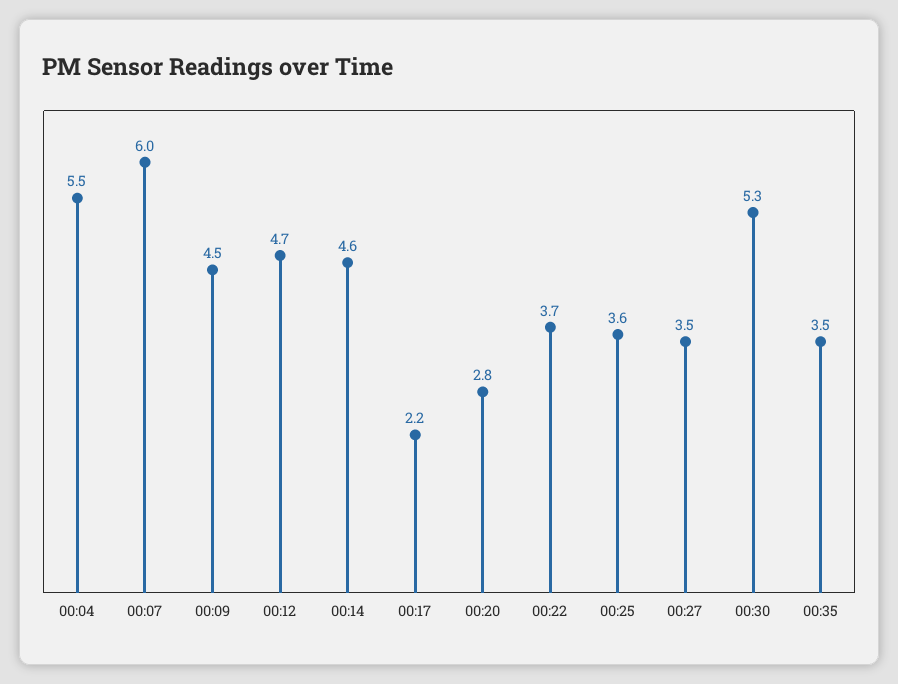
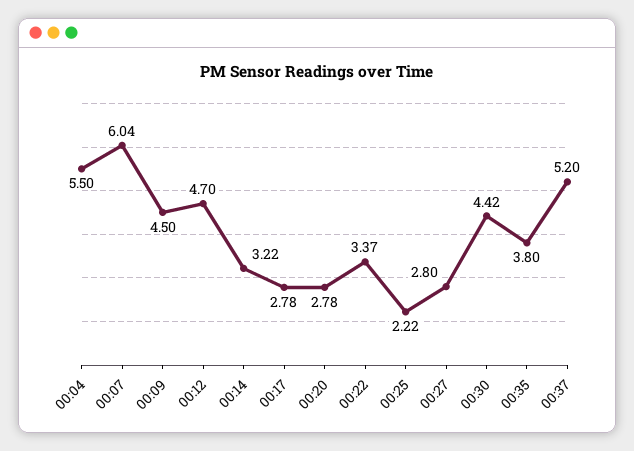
00:14: 4.6 -> 3.22
00:17: 2.2 -> 2.78
00:22: 3.7 -> 3.37
00:25: 3.6 -> 2.22
00:27: 3.5 -> 2.8
00:30: 5.3 -> 4.42
00:35: 3.5 -> 3.8
00:37: none -> 5.2

